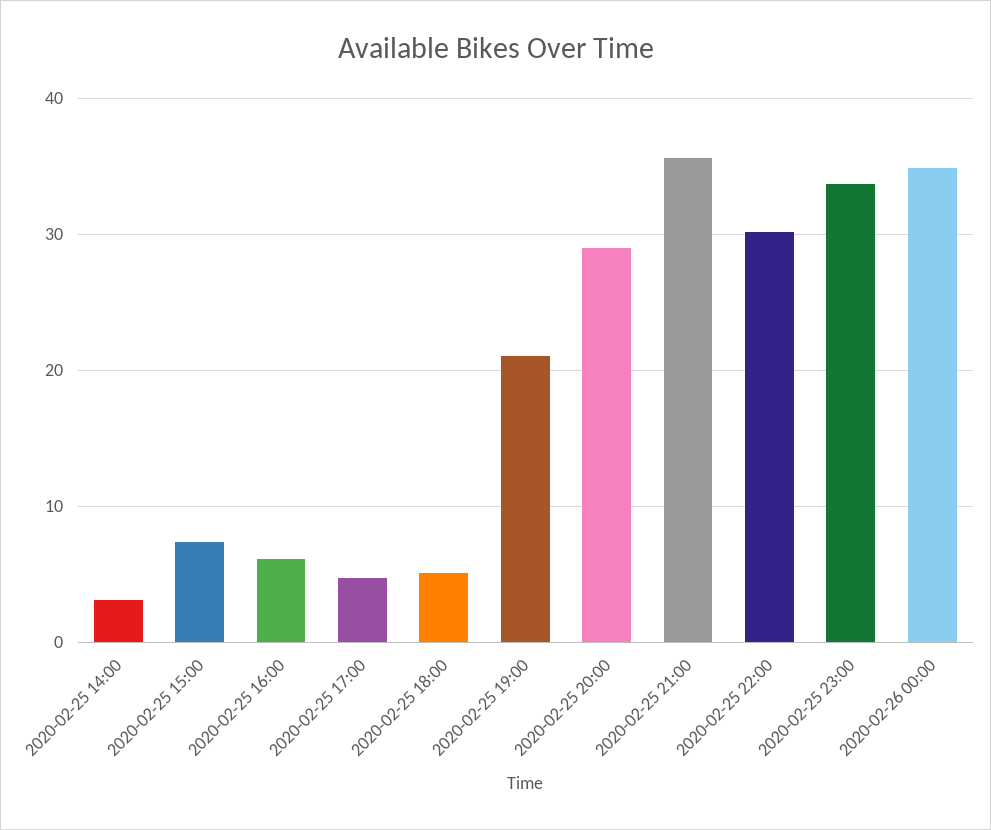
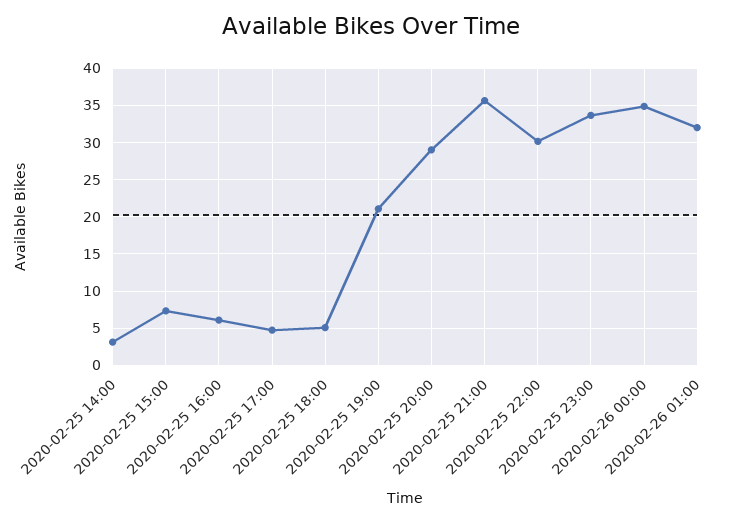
2020-02-26 01:00: none -> 32

